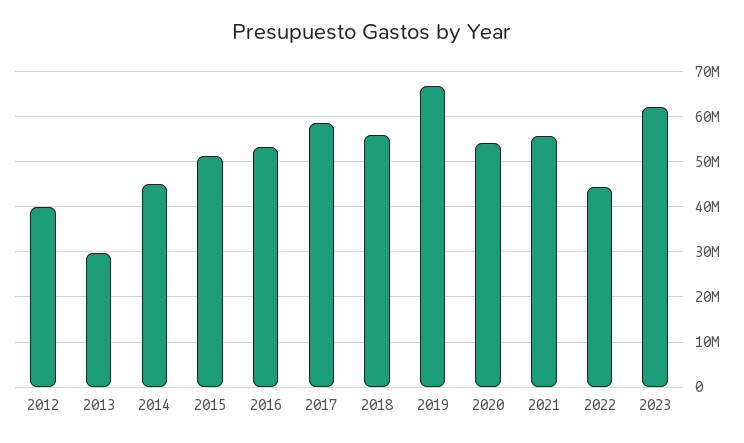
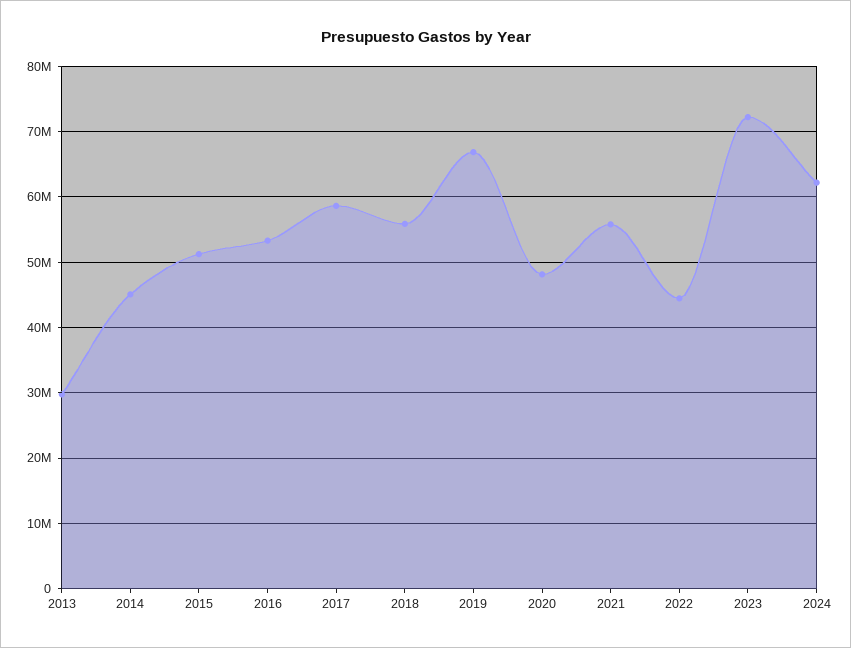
2012: 40000000 -> none
2020: 54000000 -> 48000000
2023: 62000000 -> 72000000
2024: none -> 62000000

